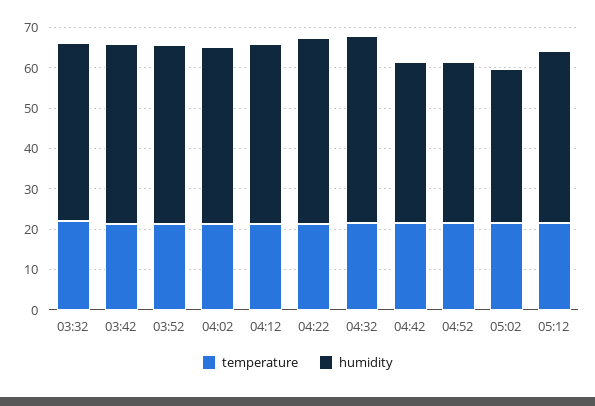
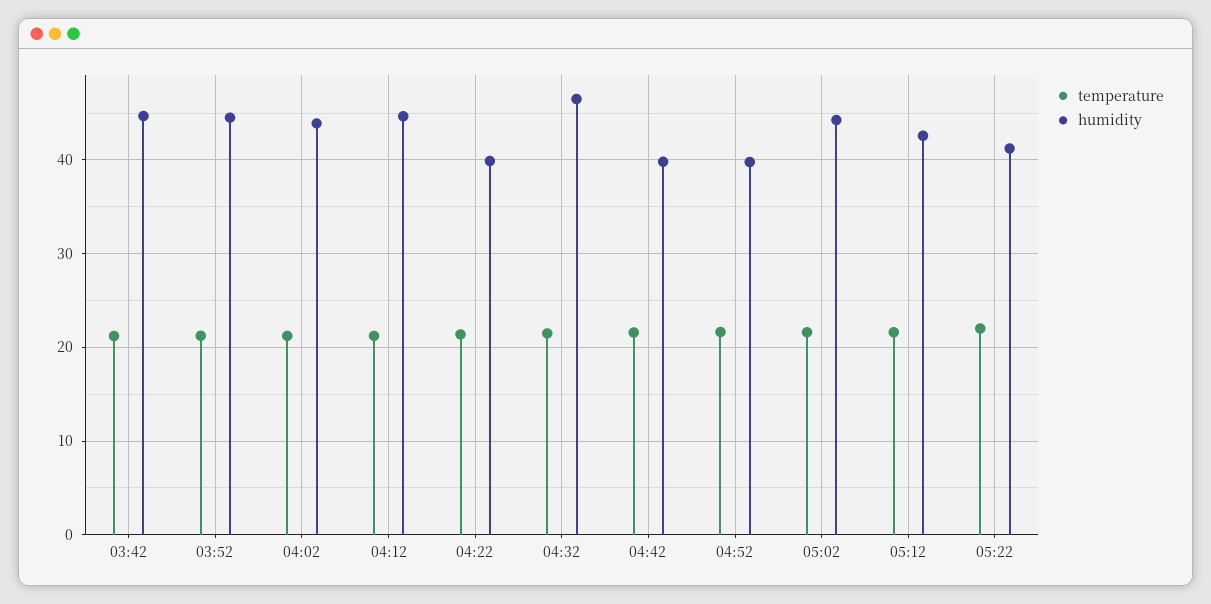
temperature, 03:32: 22 -> none
humidity, 03:32: 44 -> none
humidity, 04:22: 46 -> 40
humidity, 05:02: 38 -> 44
temperature, 05:22: none -> 22
humidity, 05:22: none -> 41

